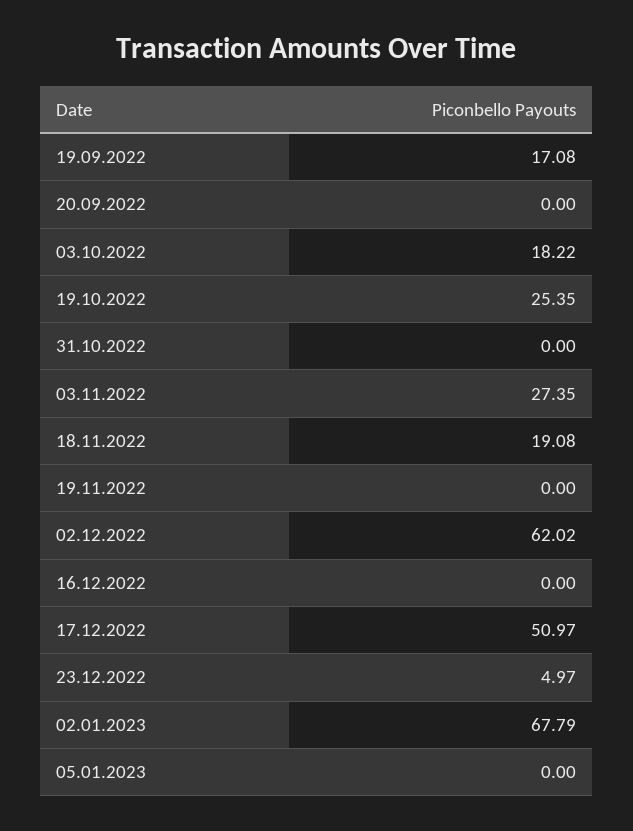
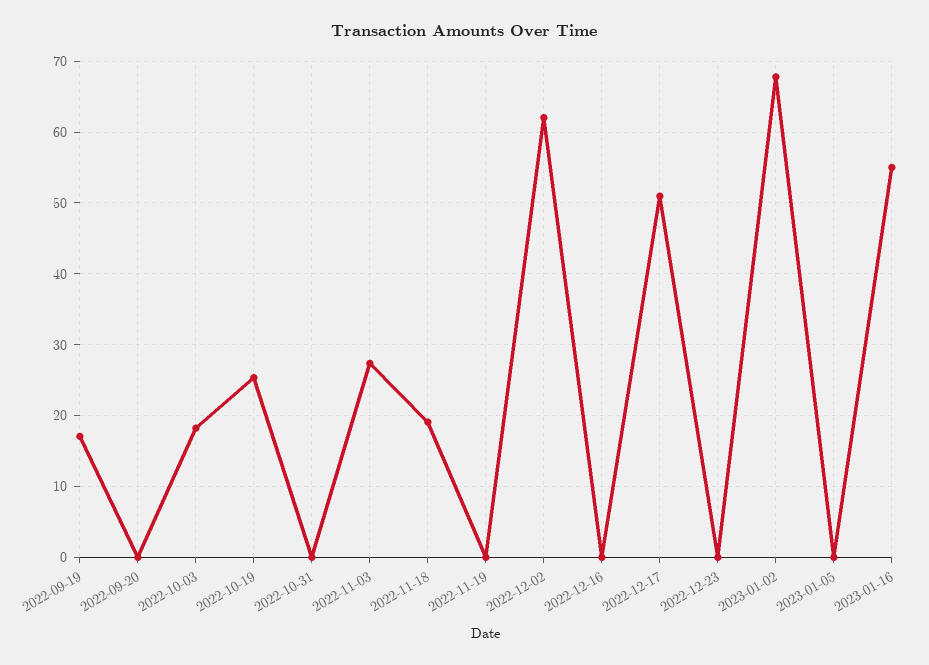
23.12.2022: 4.97 -> 0
2023-01-16: none -> 55

